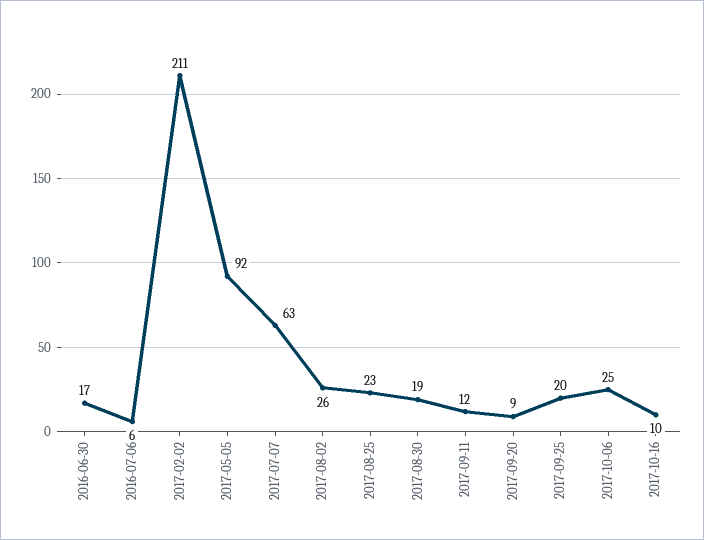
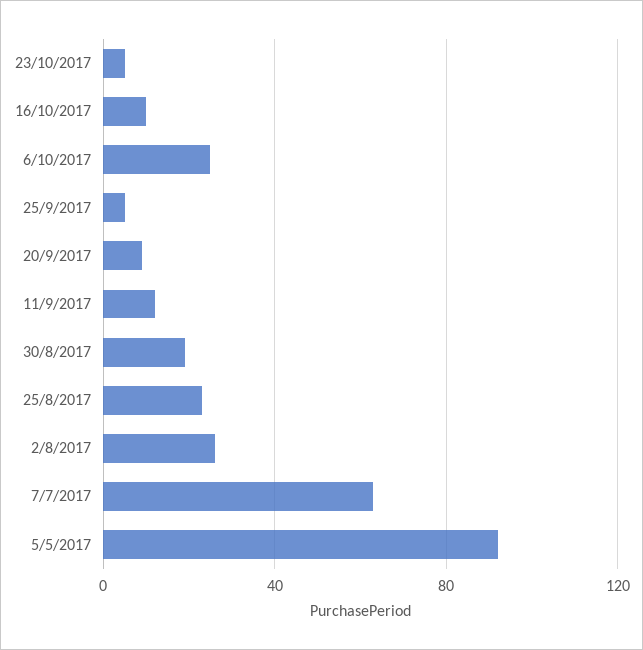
2016-06-30: 17 -> none
2016-07-06: 6 -> none
2017-02-02: 211 -> none
2017-09-25: 20 -> 5
23/10/2017: none -> 5

